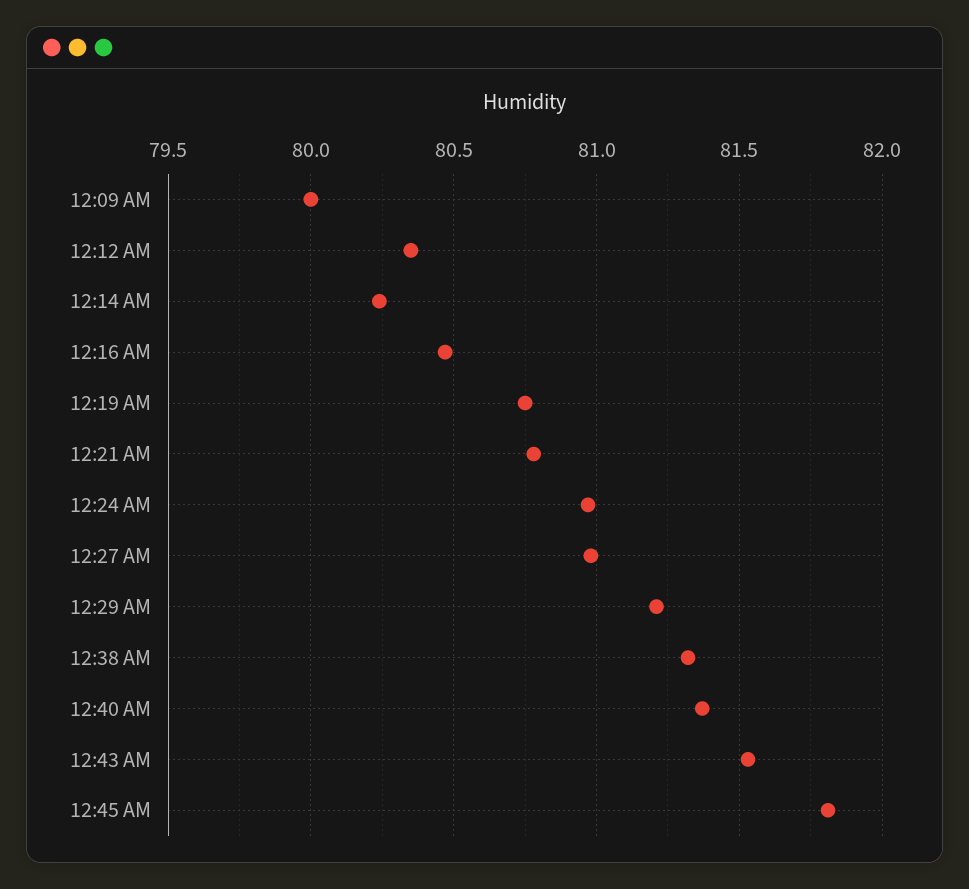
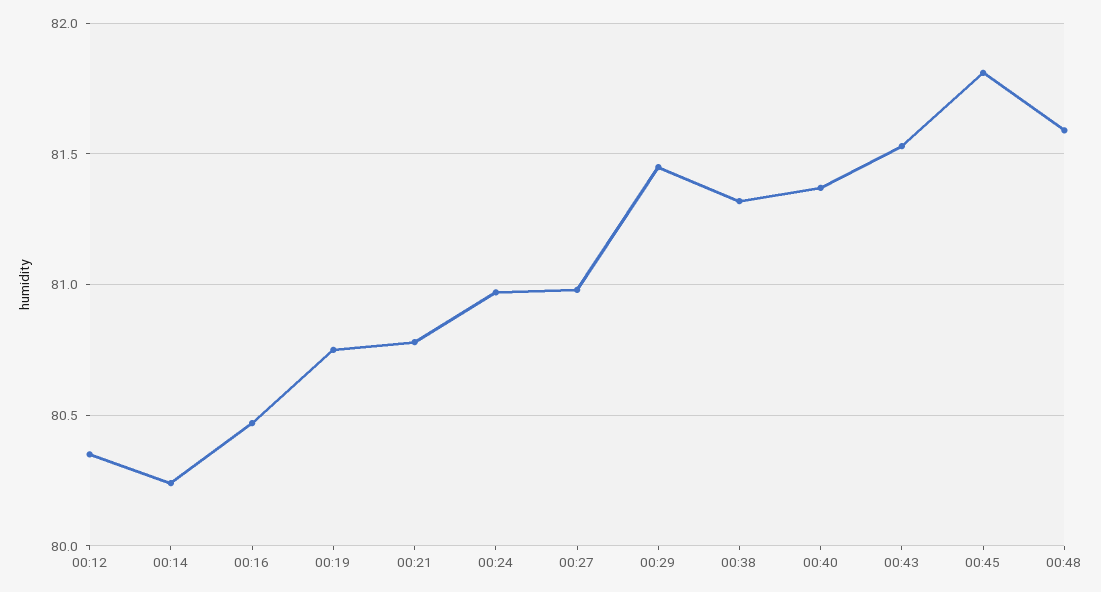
12:09 AM: 80 -> none
12:29 AM: 81.2 -> 81.45
00:48: none -> 81.6

